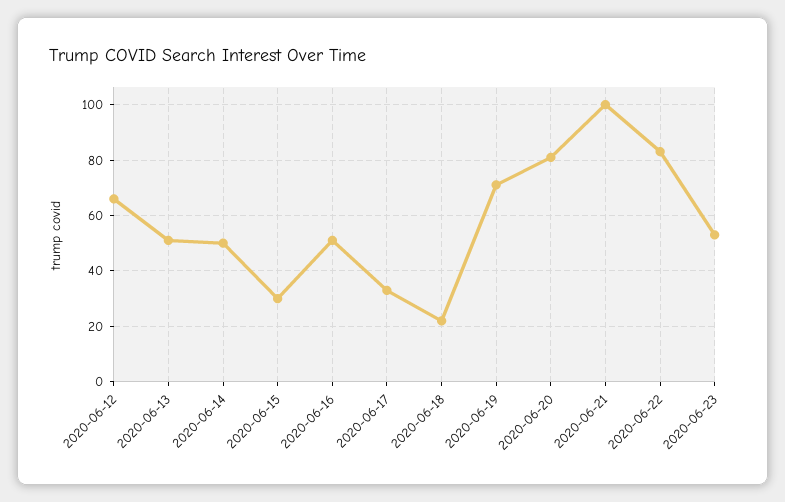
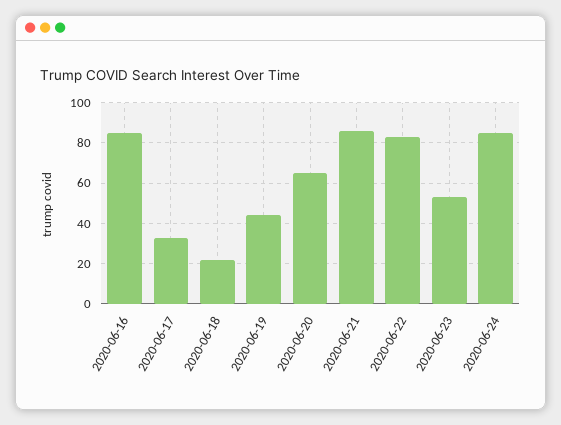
2020-06-12: 65 -> none
2020-06-13: 50 -> none
2020-06-14: 50 -> none
2020-06-15: 30 -> none
2020-06-16: 50 -> 85
2020-06-19: 70 -> 45
2020-06-20: 80 -> 65
2020-06-21: 100 -> 85
2020-06-24: none -> 85

